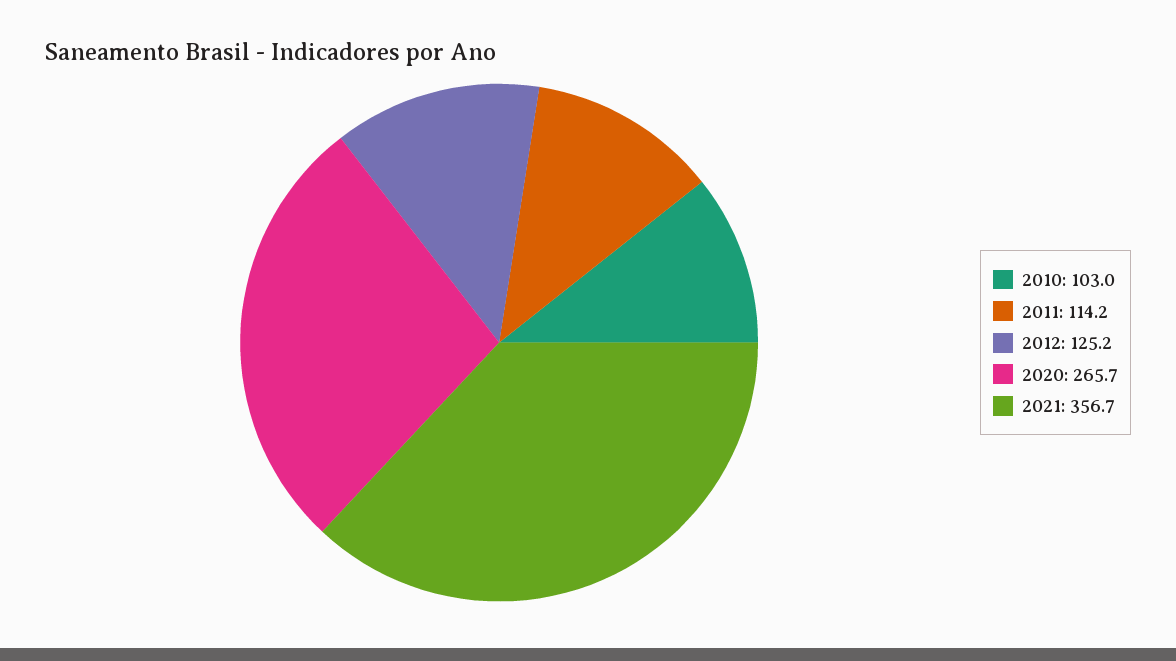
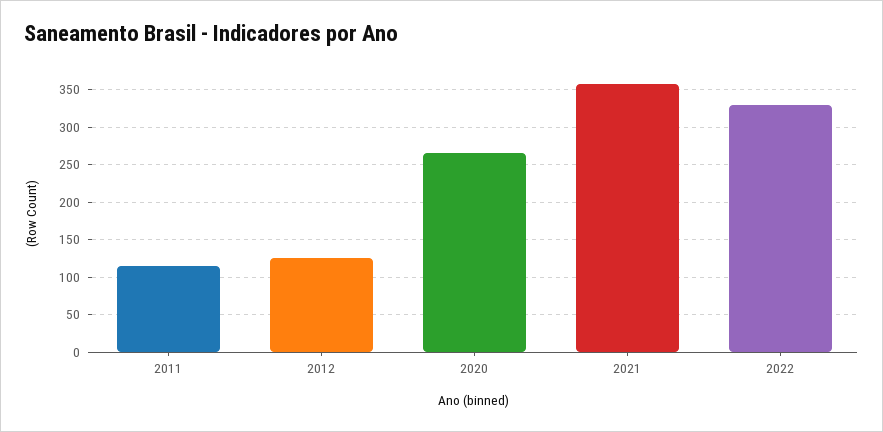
2010: 103 -> none
2022: none -> 330

